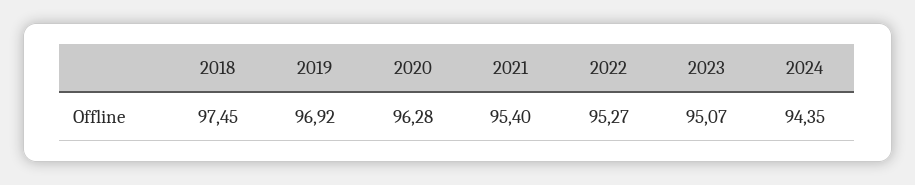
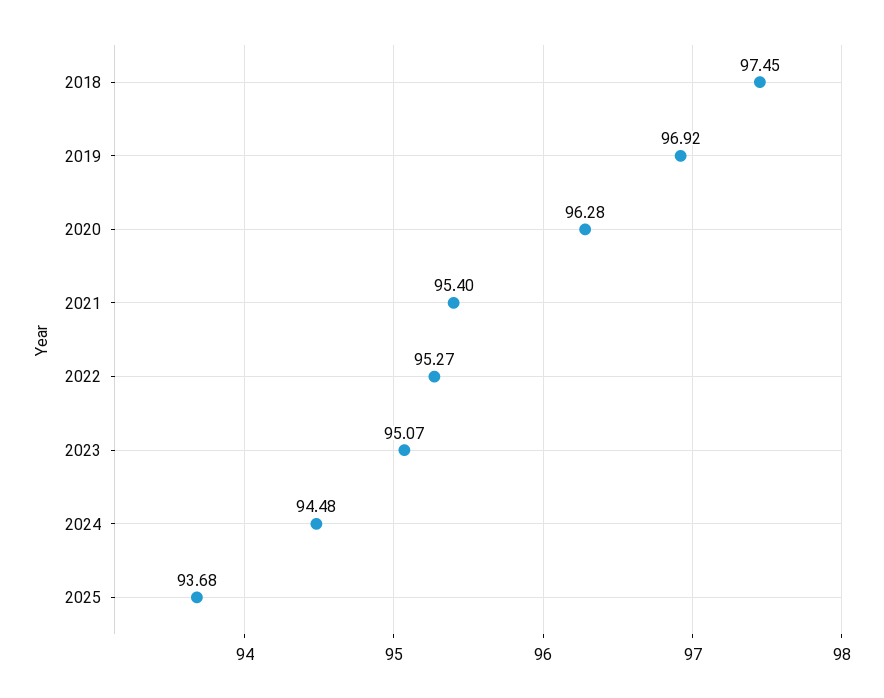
2024: 94.35 -> 94.48
2025: none -> 93.68

